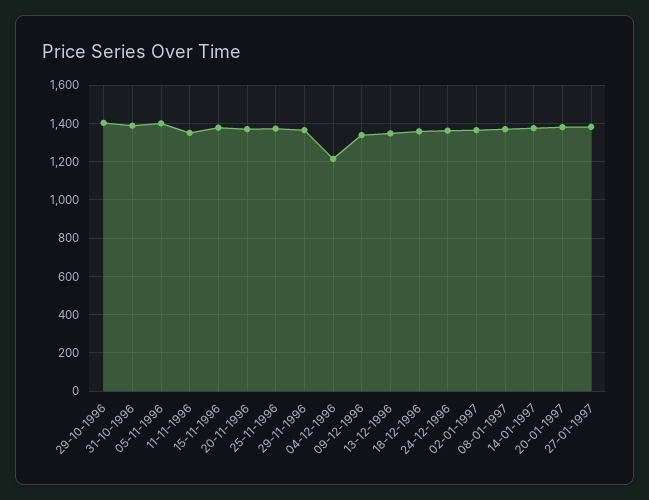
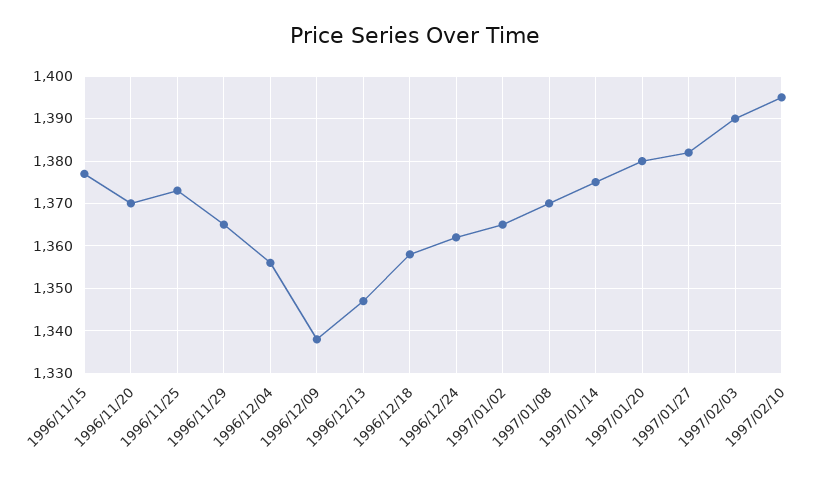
29-10-1996: 1400 -> none
31-10-1996: 1400 -> none
05-11-1996: 1400 -> none
11-11-1996: 1350 -> none
04-12-1996: 1200 -> 1355
1997/02/03: none -> 1390
1997/02/10: none -> 1395

